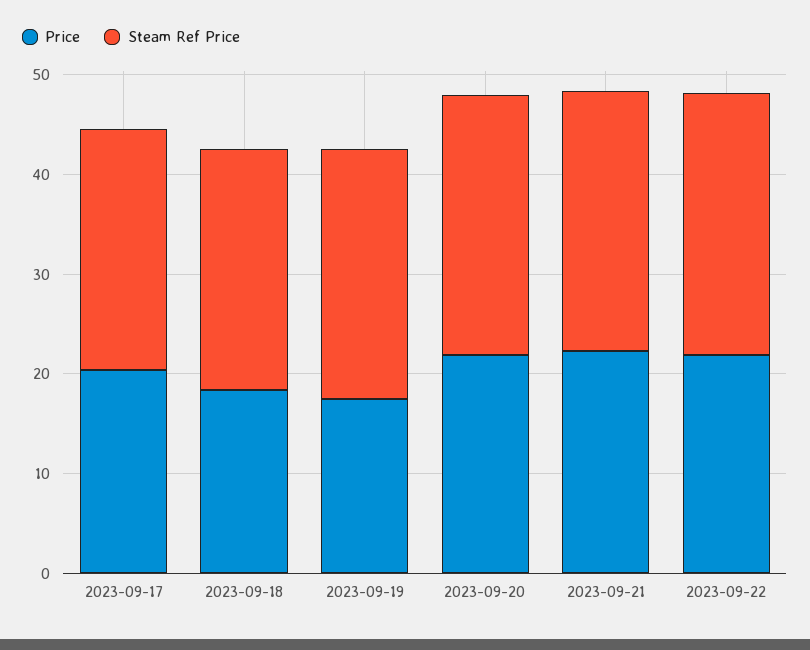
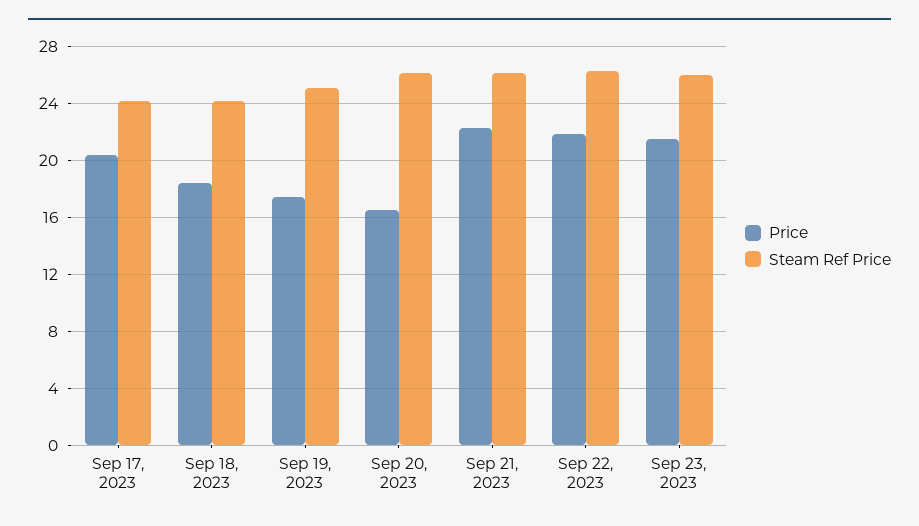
Price, 2023-09-20: 22 -> 16.5
Price, Sep 23, 2023: none -> 21.5
Steam Ref Price, Sep 23, 2023: none -> 26

